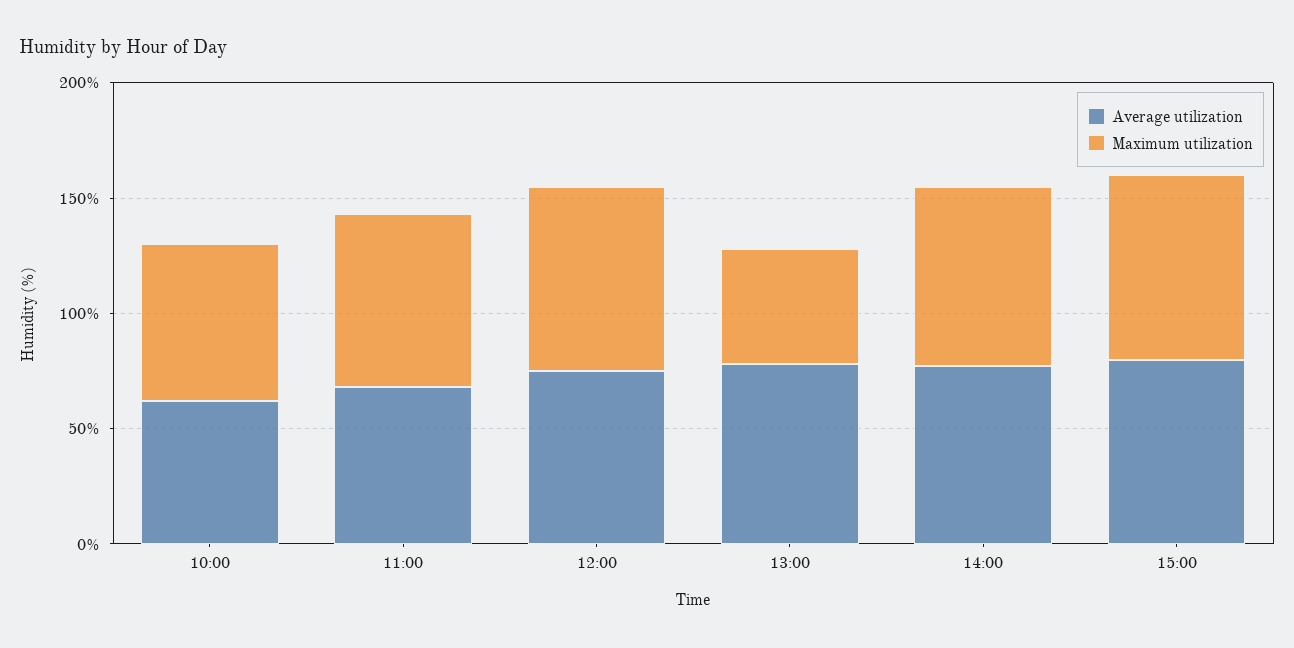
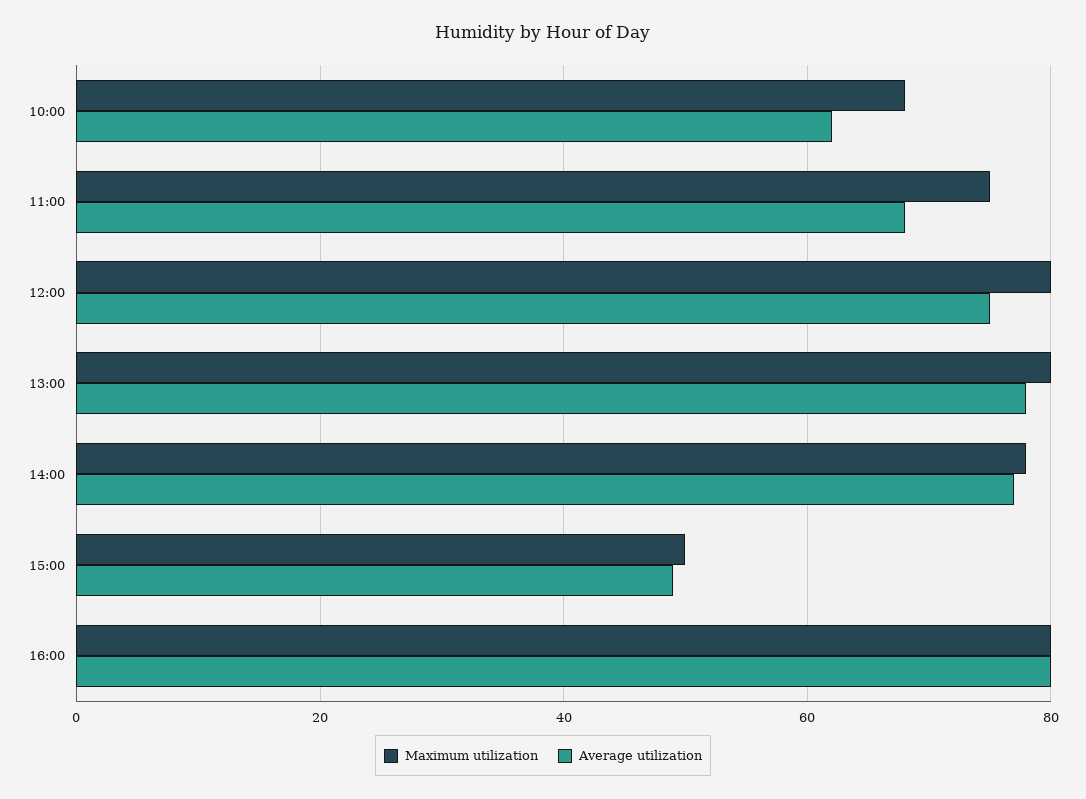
Maximum utilization, 13:00: 50 -> 80
Average utilization, 15:00: 80 -> 50
Maximum utilization, 15:00: 80 -> 50
Maximum utilization, 16:00: none -> 80
Average utilization, 16:00: none -> 80

